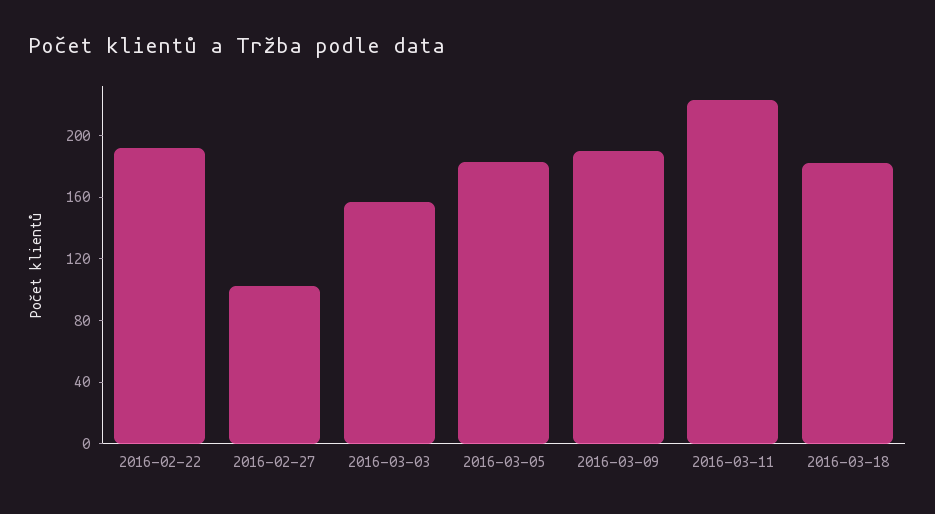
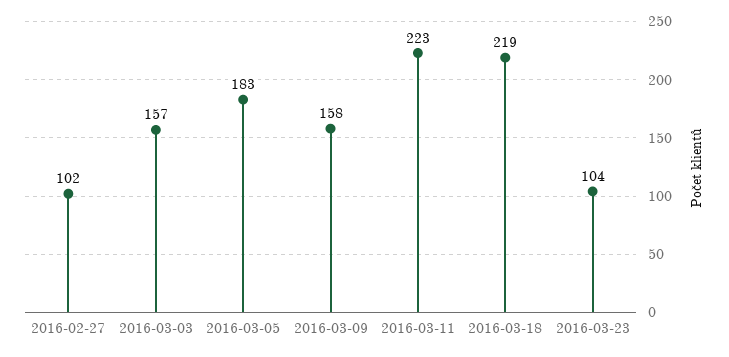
2016-02-22: 190 -> none
2016-03-09: 190 -> 158
2016-03-18: 180 -> 219
2016-03-23: none -> 104

